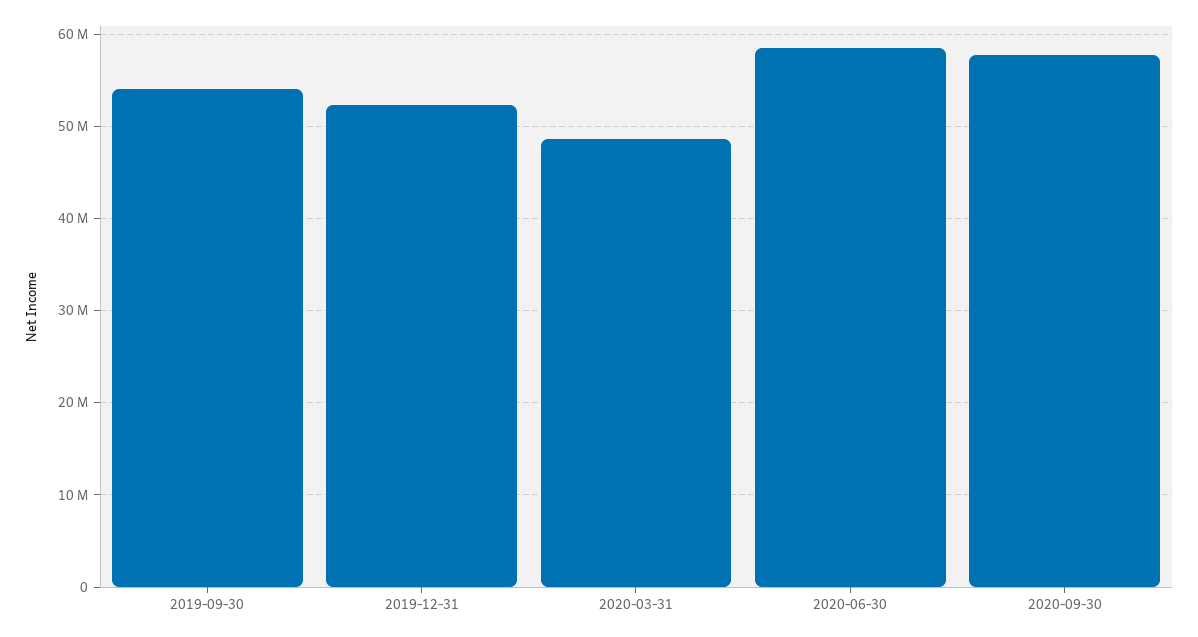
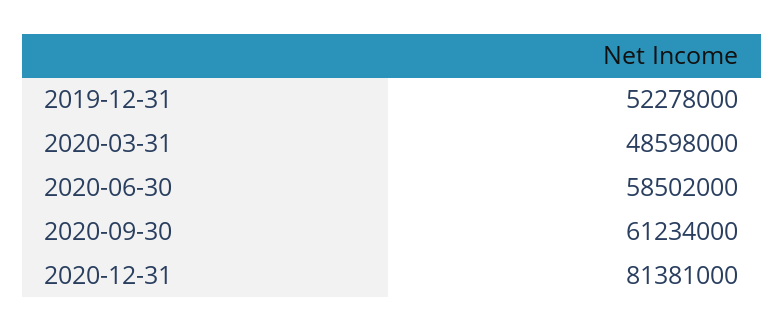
2019-09-30: 54000000 -> none
2020-09-30: 58000000 -> 61234000
2020-12-31: none -> 81381000

